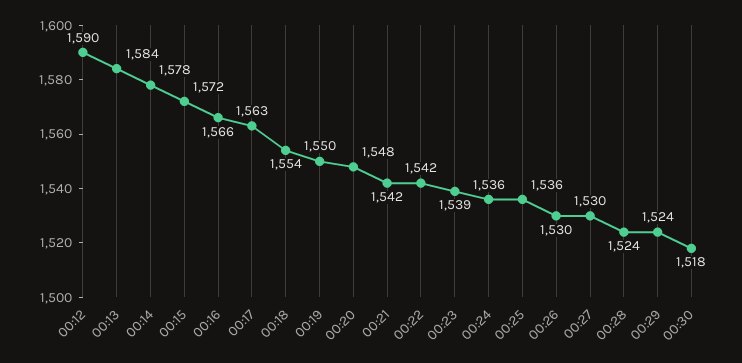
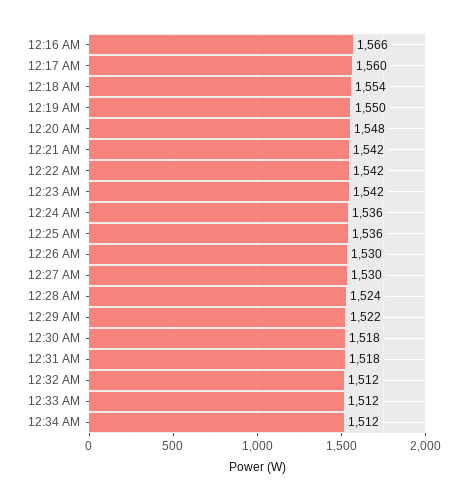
00:12: 1590 -> none
00:13: 1584 -> none
00:14: 1578 -> none
00:15: 1572 -> none
00:17: 1563 -> 1560
00:23: 1539 -> 1542
00:29: 1524 -> 1522
12:31 AM: none -> 1518
12:32 AM: none -> 1512
12:33 AM: none -> 1512
12:34 AM: none -> 1512

